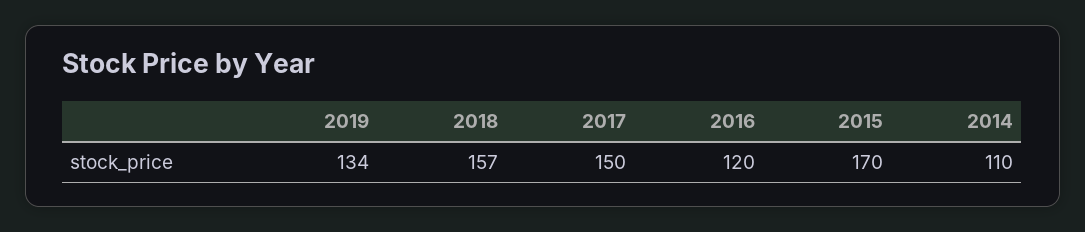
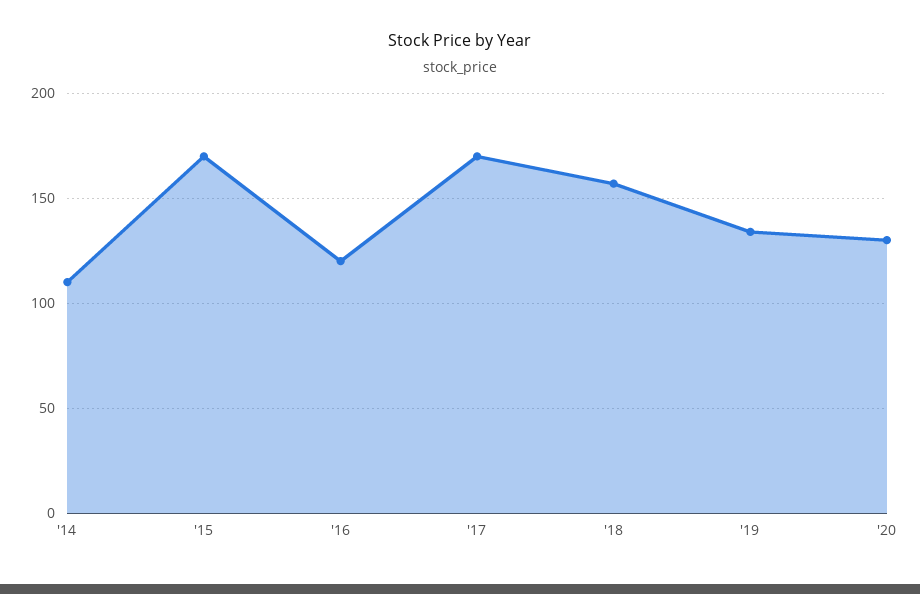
2017: 150 -> 170
'20: none -> 130

